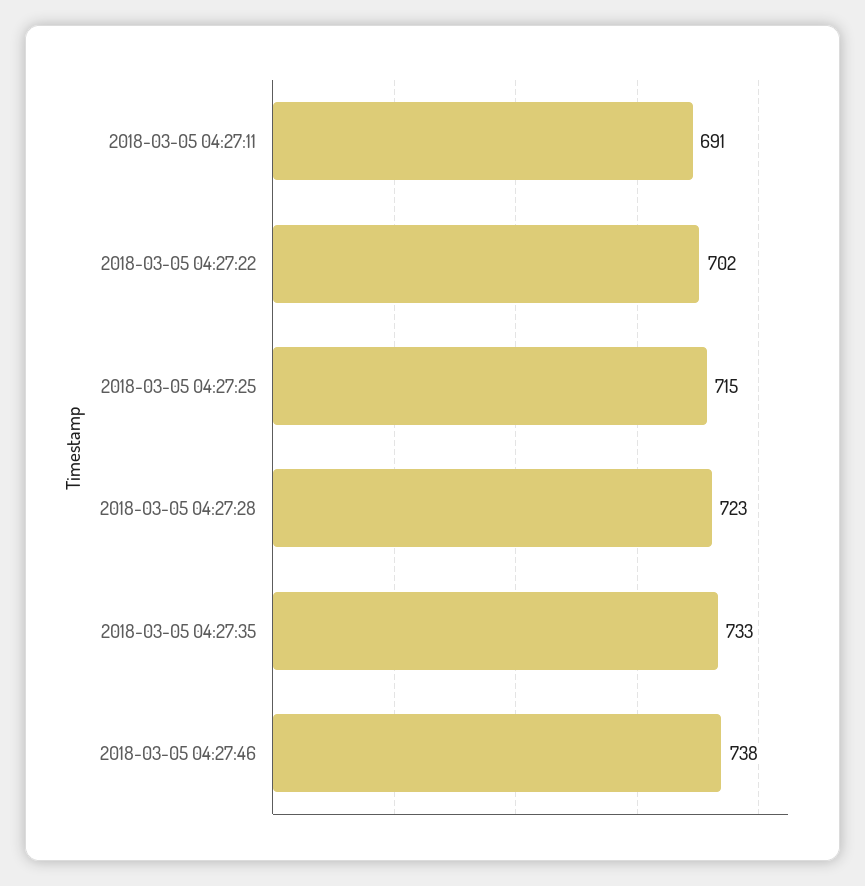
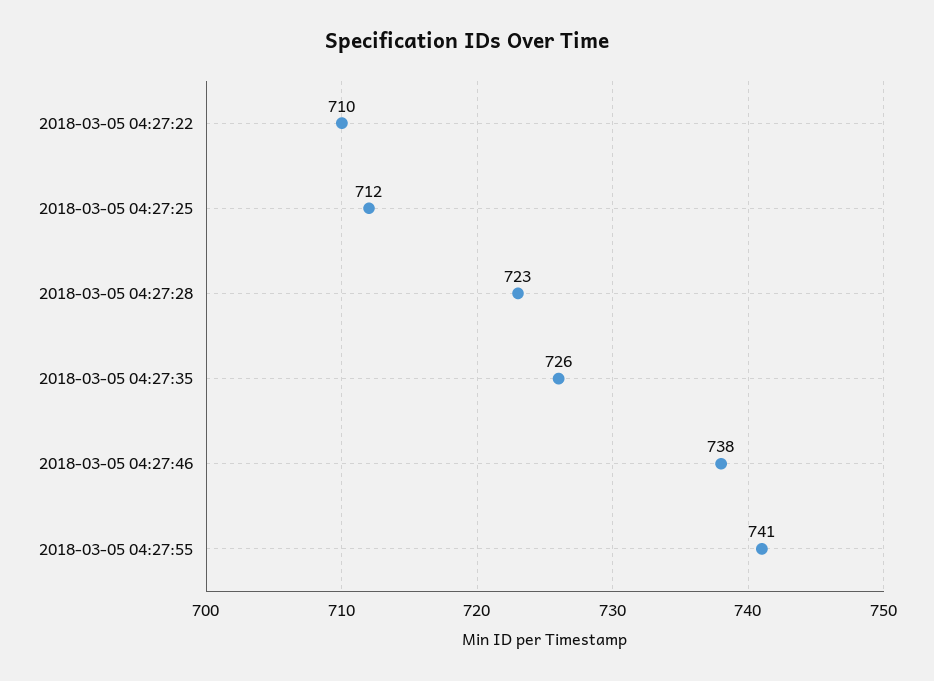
2018-03-05 04:27:11: 691 -> none
2018-03-05 04:27:22: 702 -> 710
2018-03-05 04:27:25: 715 -> 712
2018-03-05 04:27:35: 733 -> 726
2018-03-05 04:27:55: none -> 741

